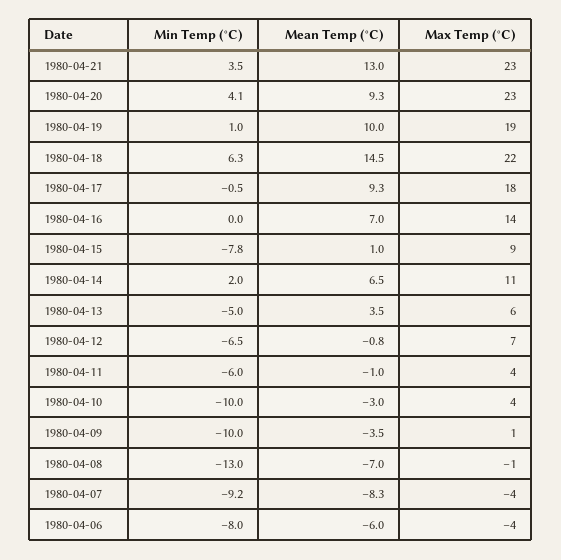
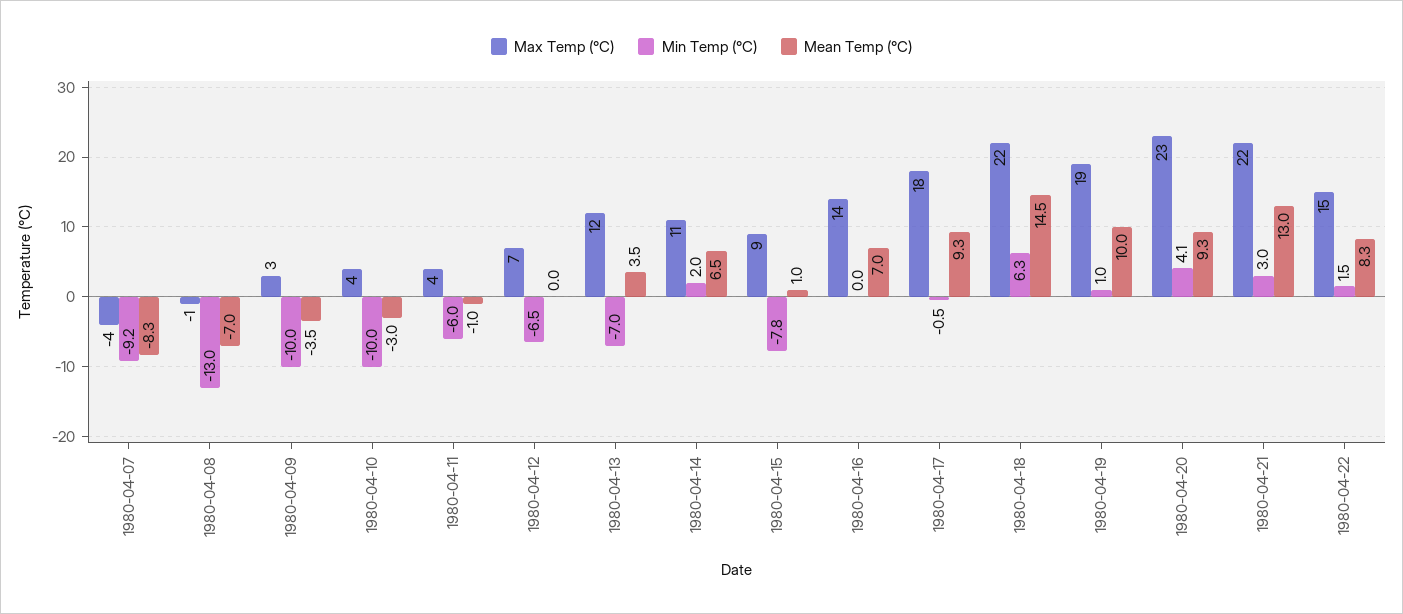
Min Temp (°C), 1980-04-21: 3.5 -> 3
Max Temp (°C), 1980-04-21: 23 -> 22
Min Temp (°C), 1980-04-13: -5 -> -7
Max Temp (°C), 1980-04-13: 6 -> 12
Mean Temp (°C), 1980-04-12: -0.8 -> 0
Max Temp (°C), 1980-04-09: 1 -> 3
Min Temp (°C), 1980-04-06: -8 -> none
Mean Temp (°C), 1980-04-06: -6 -> none
Max Temp (°C), 1980-04-06: -4 -> none
Max Temp (°C), 1980-04-22: none -> 15
Min Temp (°C), 1980-04-22: none -> 1.5
Mean Temp (°C), 1980-04-22: none -> 8.3

